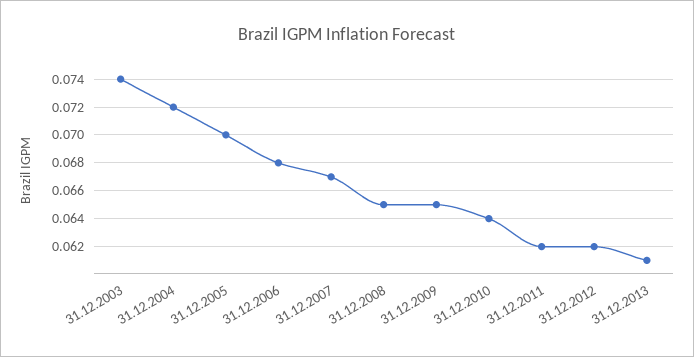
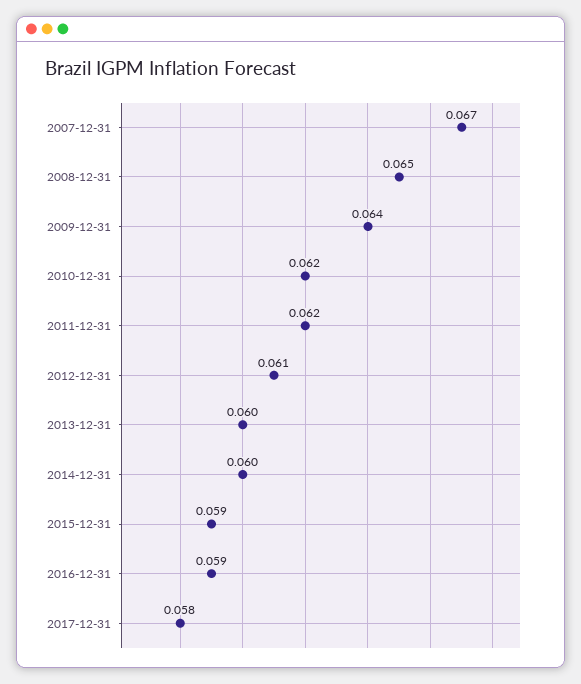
31.12.2003: 0.074 -> none
31.12.2004: 0.072 -> none
31.12.2005: 0.07 -> none
31.12.2006: 0.068 -> none
31.12.2009: 0.065 -> 0.064
31.12.2010: 0.064 -> 0.062
31.12.2012: 0.062 -> 0.061
31.12.2013: 0.061 -> 0.06
2014-12-31: none -> 0.06
2015-12-31: none -> 0.059
2016-12-31: none -> 0.059
2017-12-31: none -> 0.058

